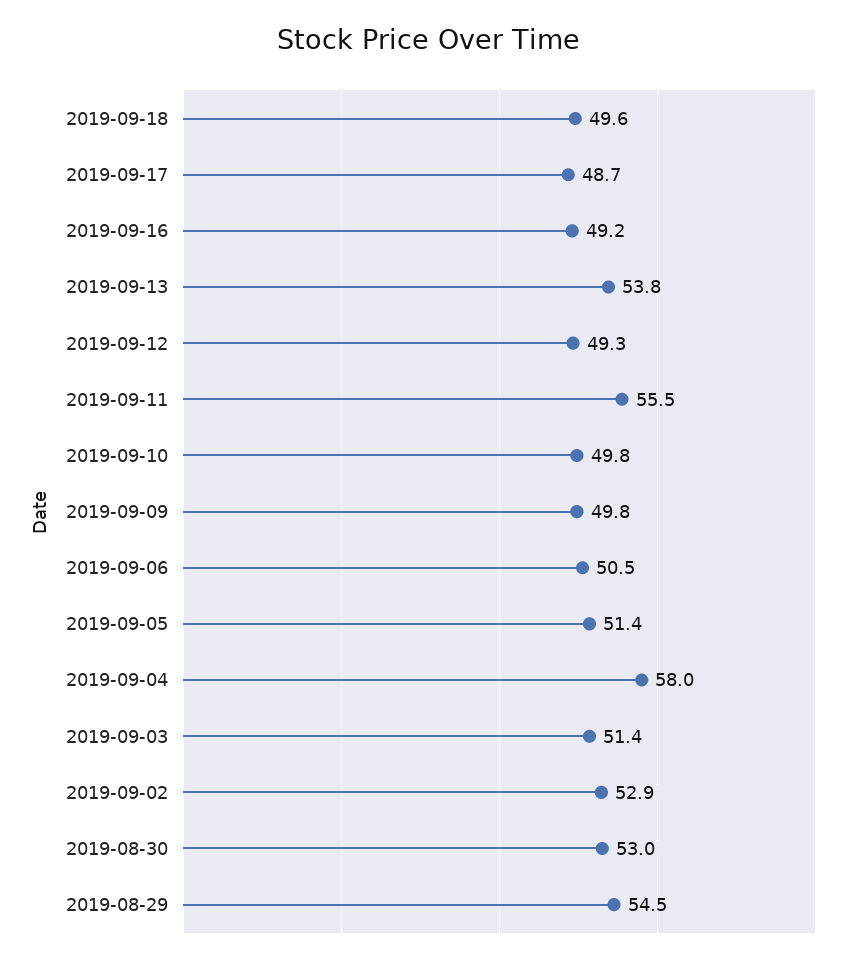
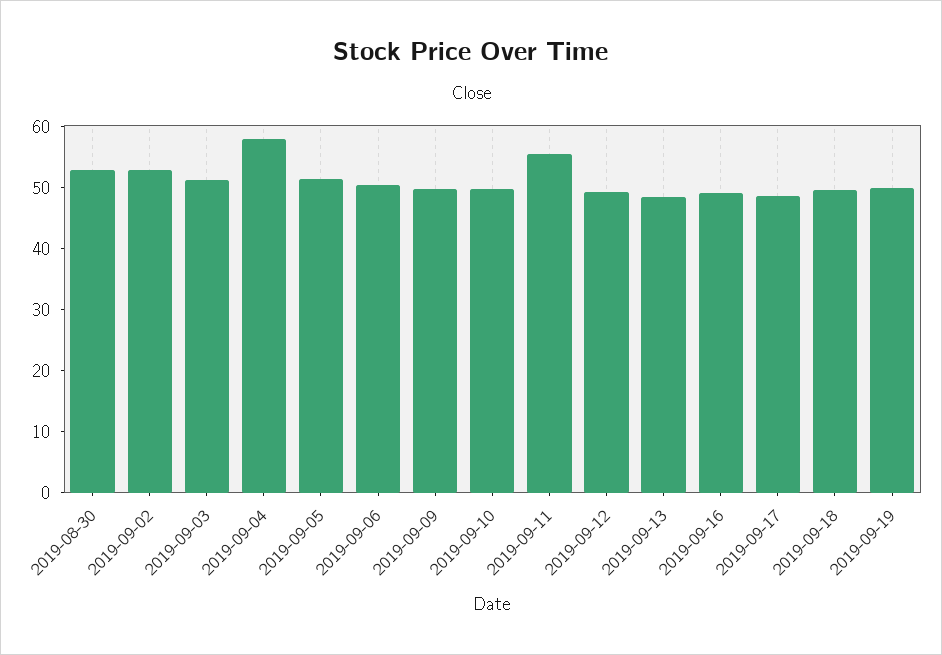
2019-09-13: 53.8 -> 48
2019-08-29: 54.5 -> none
2019-09-19: none -> 50

